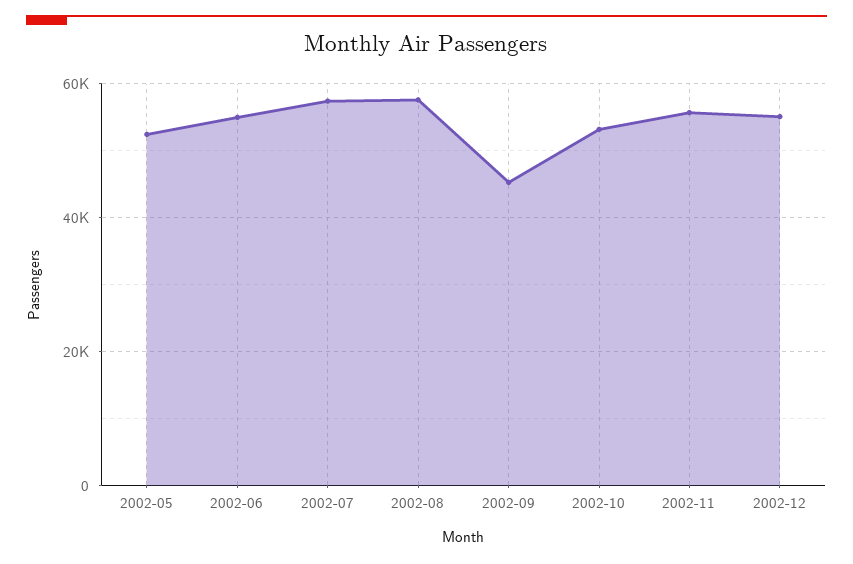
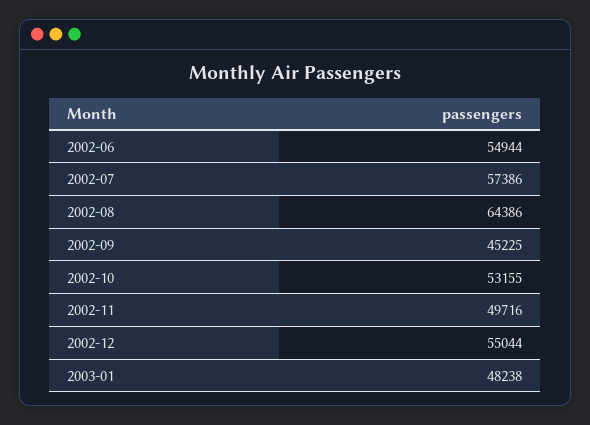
2002-05: 52000 -> none
2002-08: 58000 -> 64386
2002-11: 56000 -> 49716
2003-01: none -> 48238

